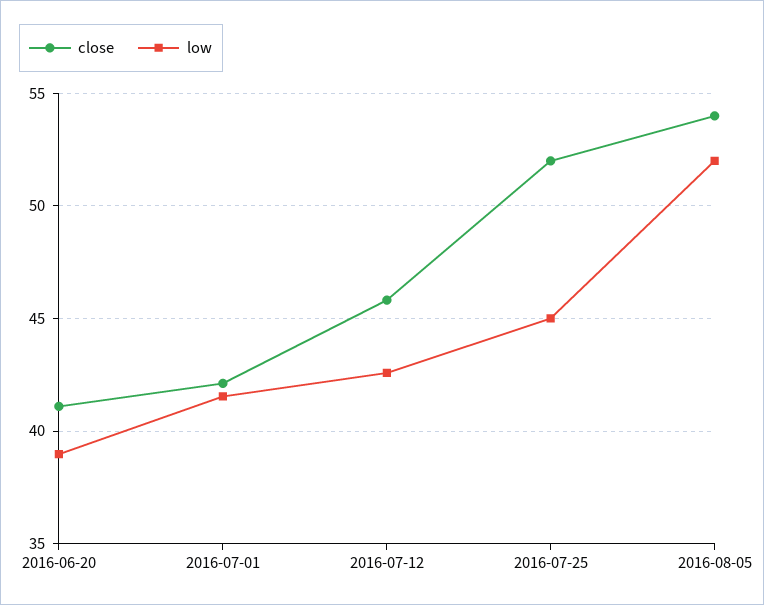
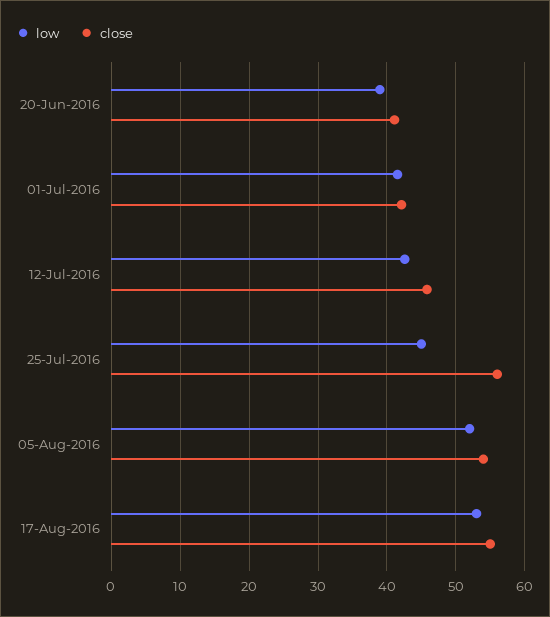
close, 2016-07-25: 52 -> 56
low, 17-Aug-2016: none -> 53
close, 17-Aug-2016: none -> 55

